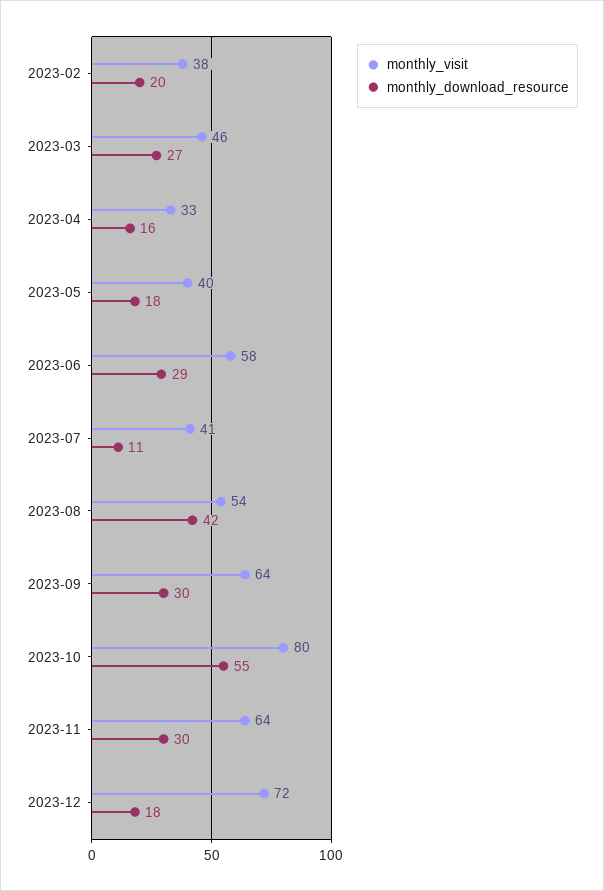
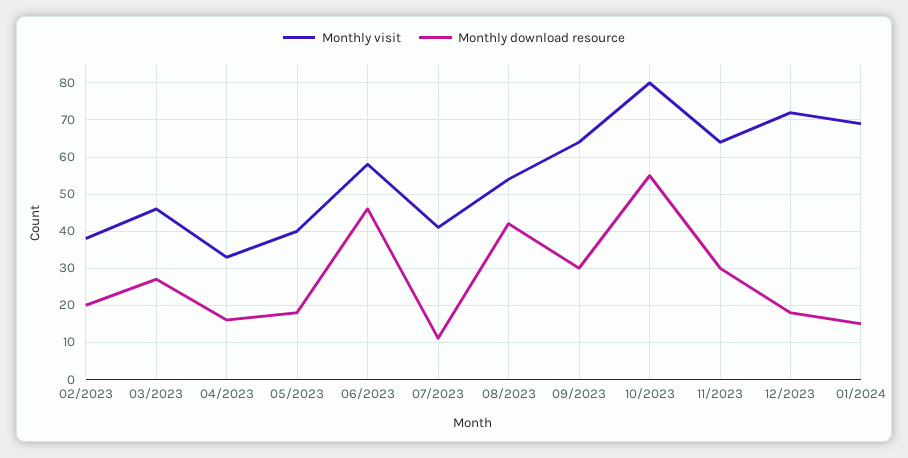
monthly_download_resource, 2023-06: 29 -> 45
monthly_visit, 01/2024: none -> 70
monthly_download_resource, 01/2024: none -> 15

